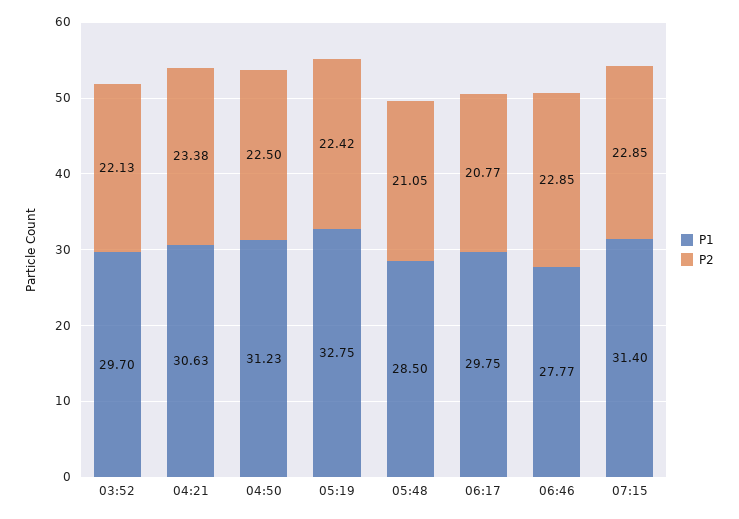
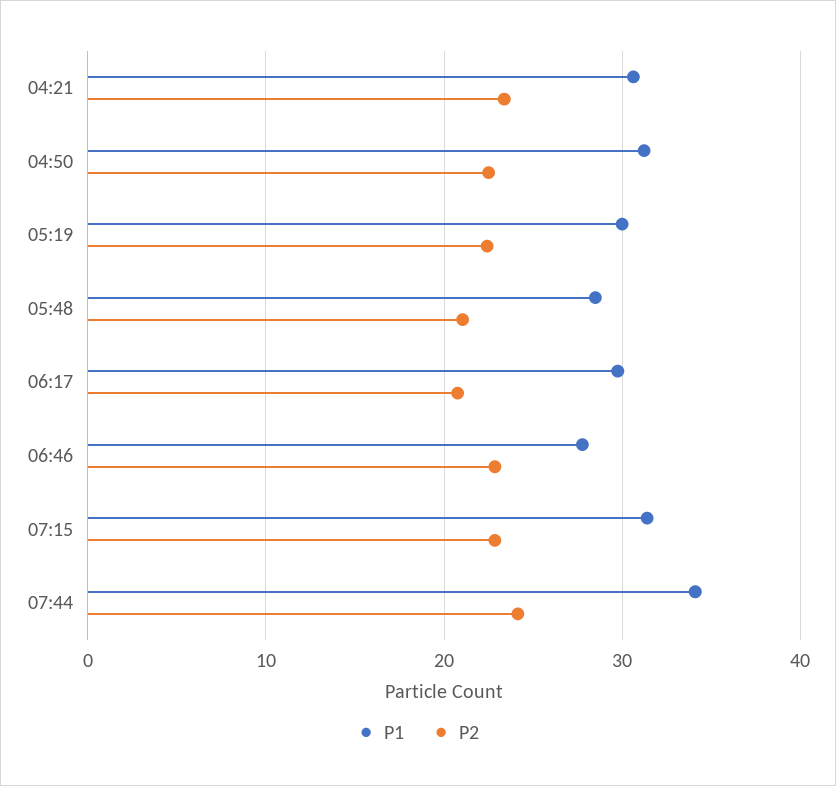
P1, 03:52: 29.7 -> none
P2, 03:52: 22.13 -> none
P1, 05:19: 32.75 -> 30
P1, 07:44: none -> 34
P2, 07:44: none -> 24

